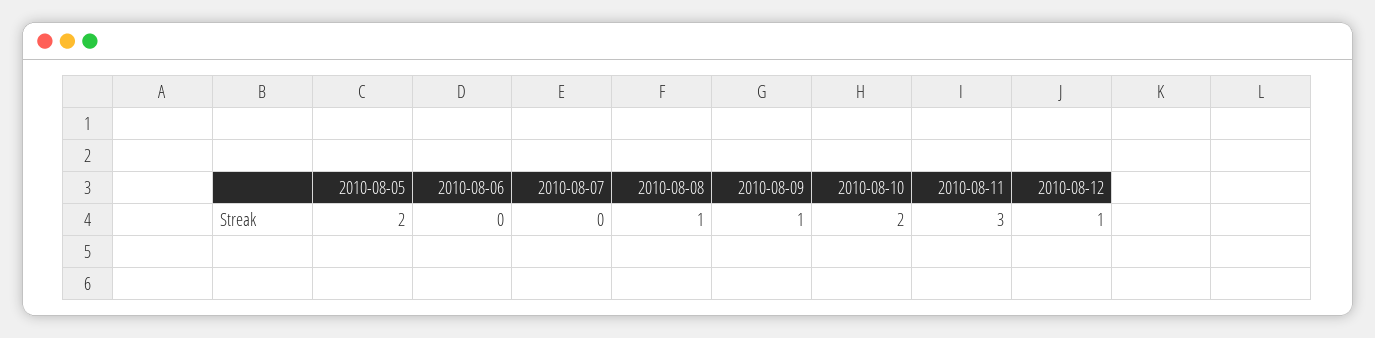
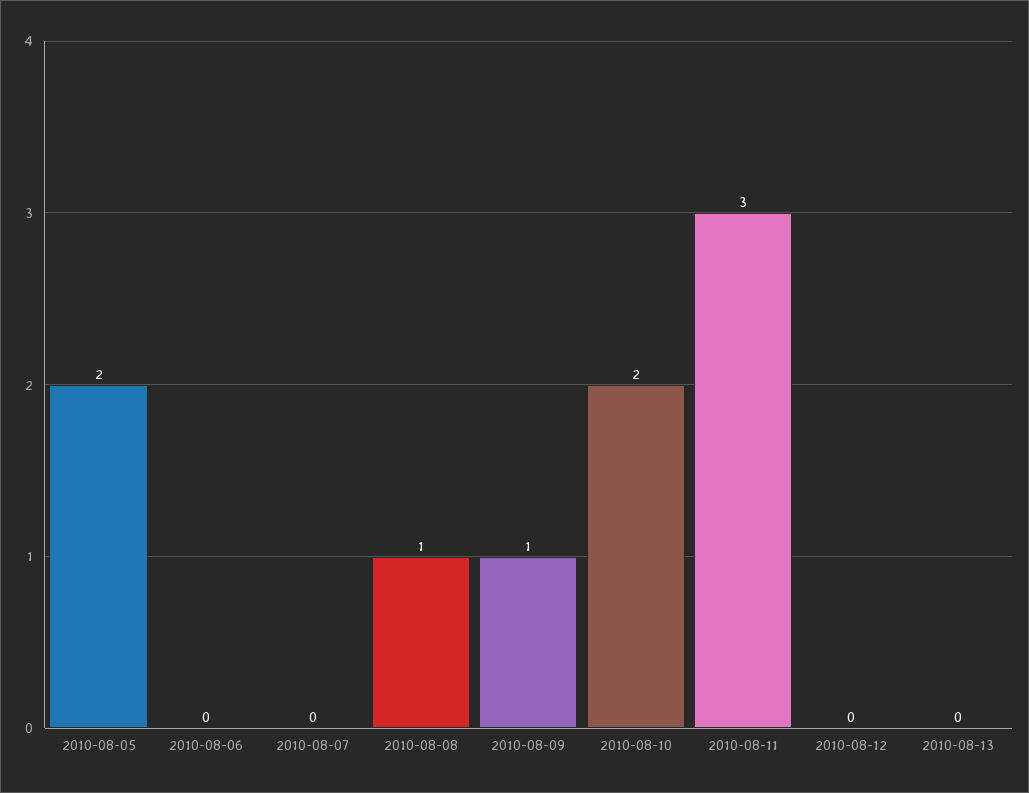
2010-08-12: 1 -> 0
2010-08-13: none -> 0

